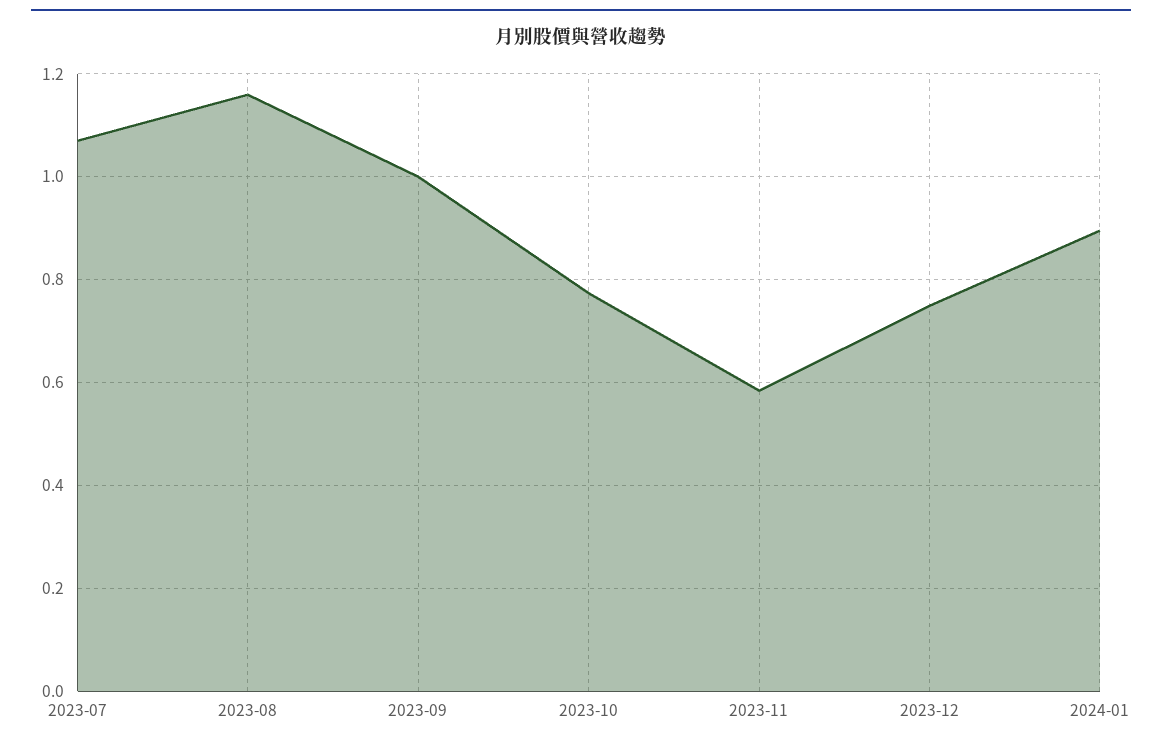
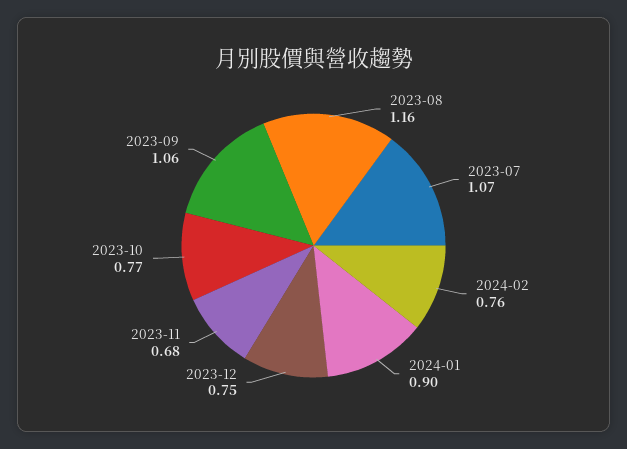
2023-09: 1 -> 1.06
2023-11: 0.58 -> 0.68
2024-02: none -> 0.76

